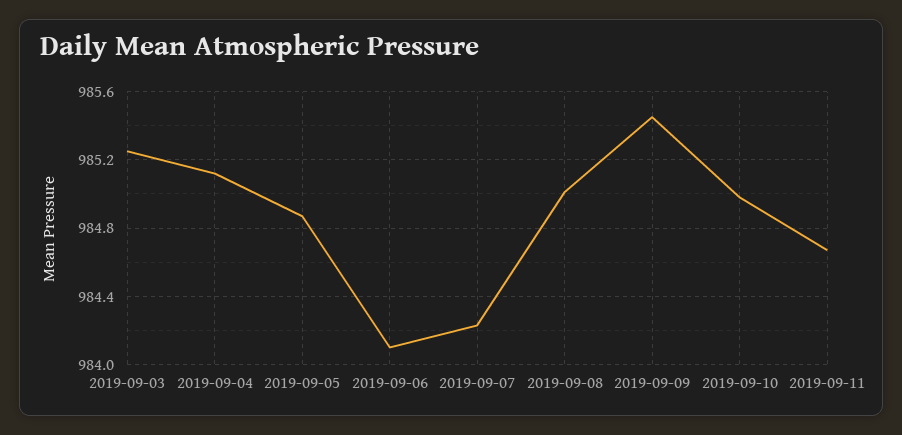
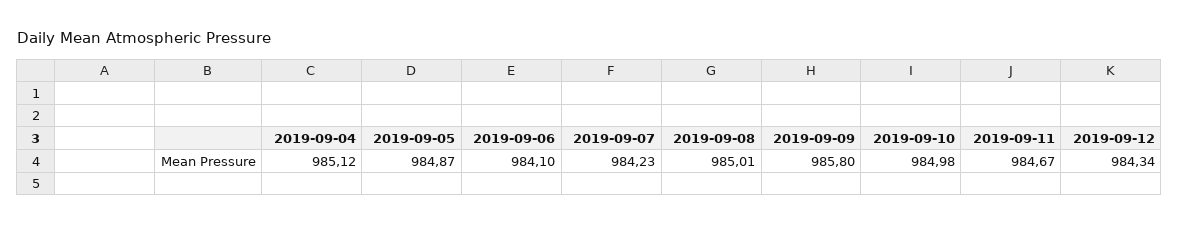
2019-09-03: 985.25 -> none
2019-09-09: 985.45 -> 985.8
2019-09-12: none -> 984.34

